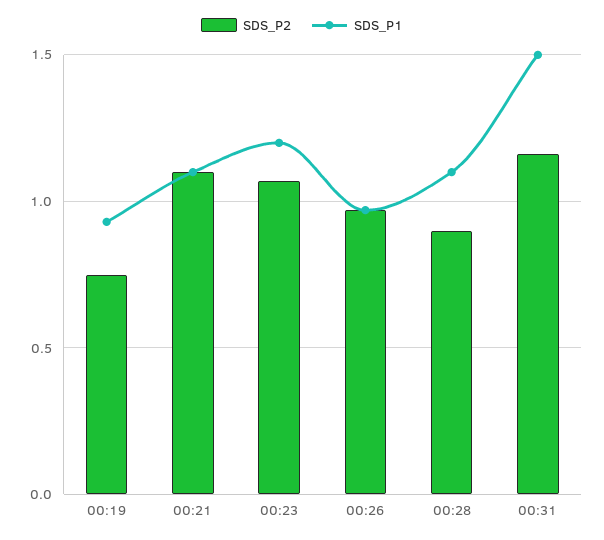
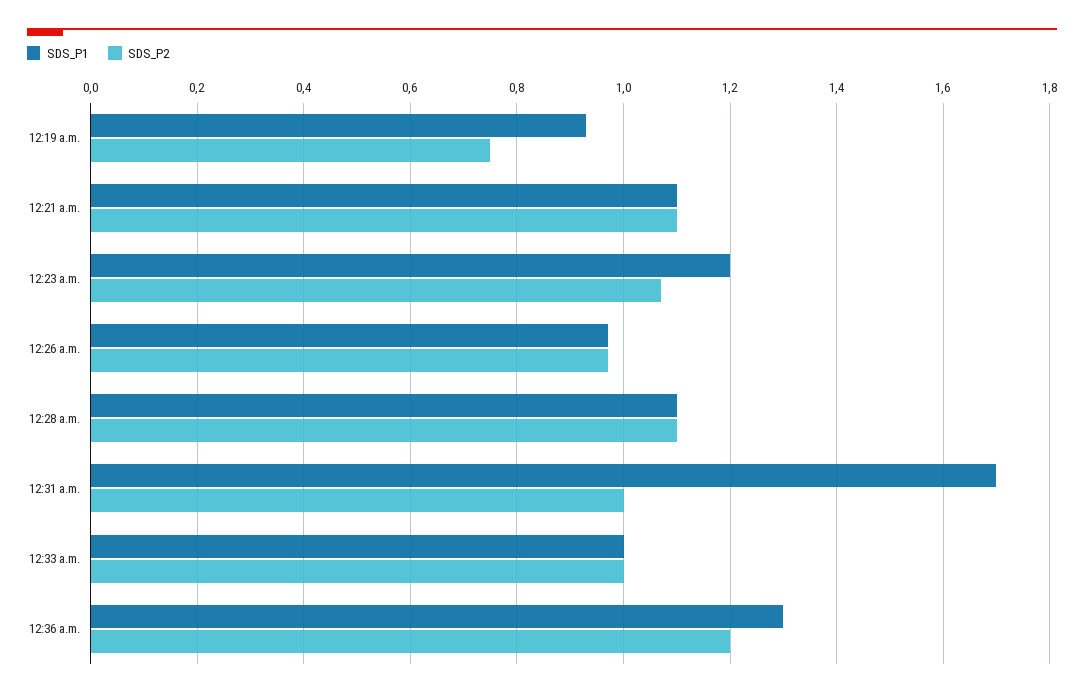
SDS_P2, 00:28: 0.9 -> 1.1
SDS_P2, 00:31: 1.15 -> 1
SDS_P1, 00:31: 1.5 -> 1.7
SDS_P1, 12:33 a.m.: none -> 1
SDS_P2, 12:33 a.m.: none -> 1
SDS_P1, 12:36 a.m.: none -> 1.3
SDS_P2, 12:36 a.m.: none -> 1.2

